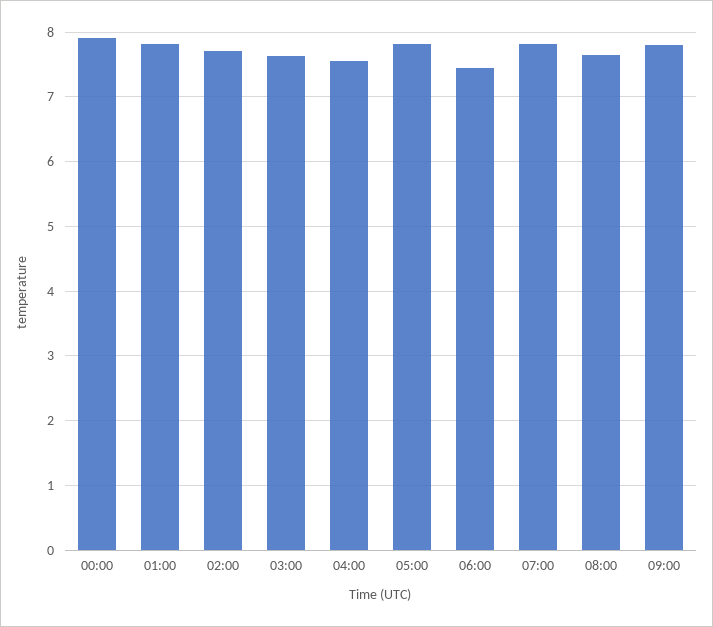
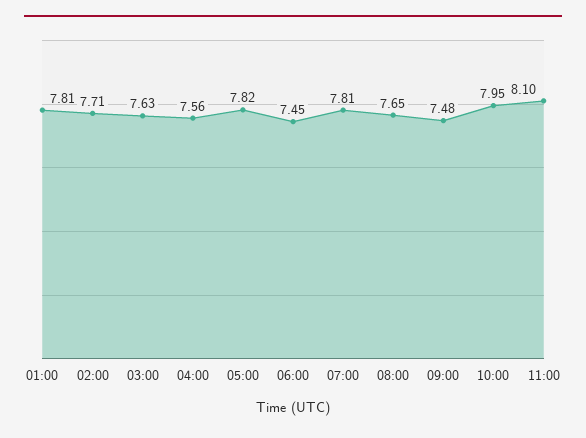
00:00: 7.9 -> none
09:00: 7.8 -> 7.48
10:00: none -> 7.95
11:00: none -> 8.1

